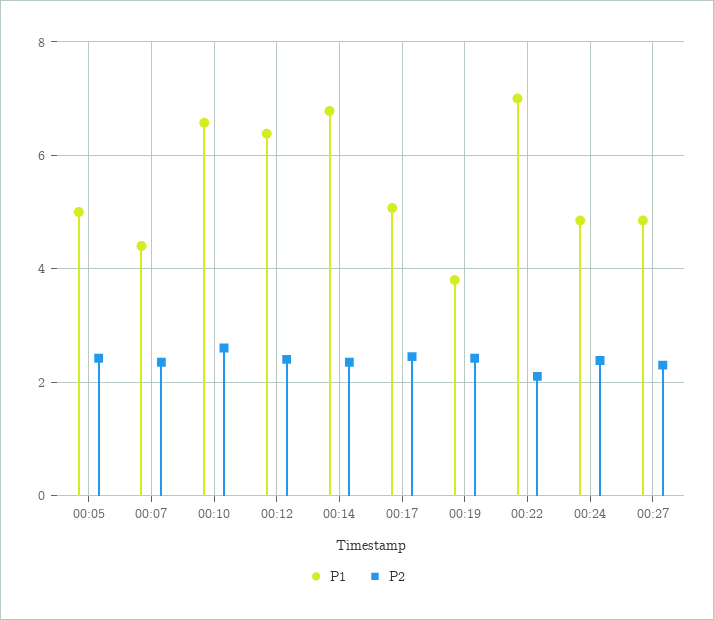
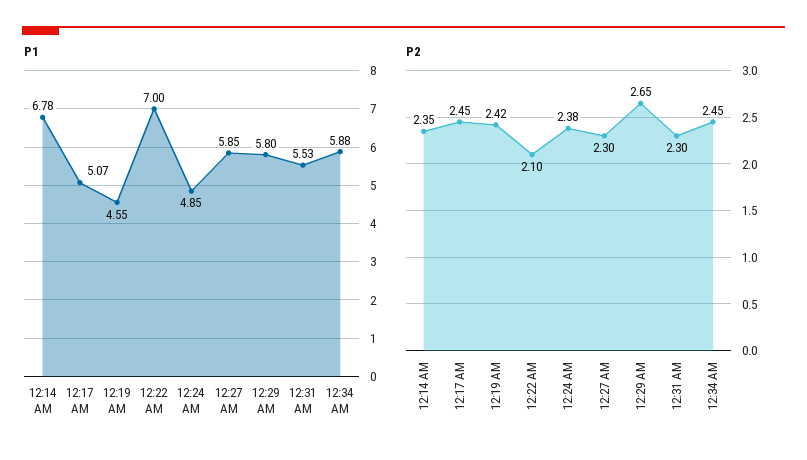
P1, 00:05: 5 -> none
P2, 00:05: 2.4 -> none
P1, 00:07: 4.4 -> none
P2, 00:07: 2.4 -> none
P1, 00:10: 6.6 -> none
P2, 00:10: 2.6 -> none
P1, 00:12: 6.4 -> none
P2, 00:12: 2.4 -> none
P1, 00:19: 3.8 -> 4.55
P1, 00:27: 4.8 -> 5.85
P1, 12:29 AM: none -> 5.8
P1, 12:31 AM: none -> 5.53
P1, 12:34 AM: none -> 5.88
P2, 12:29 AM: none -> 2.65
P2, 12:31 AM: none -> 2.3
P2, 12:34 AM: none -> 2.45

